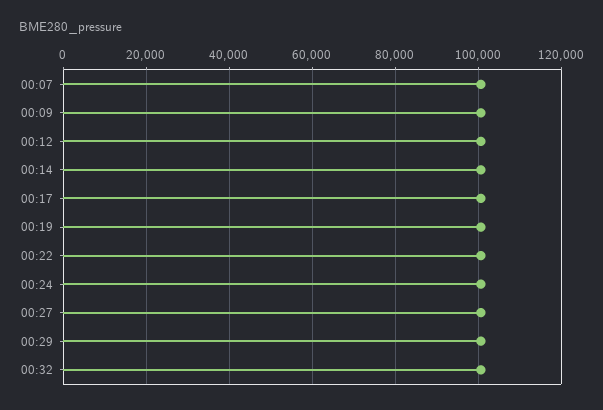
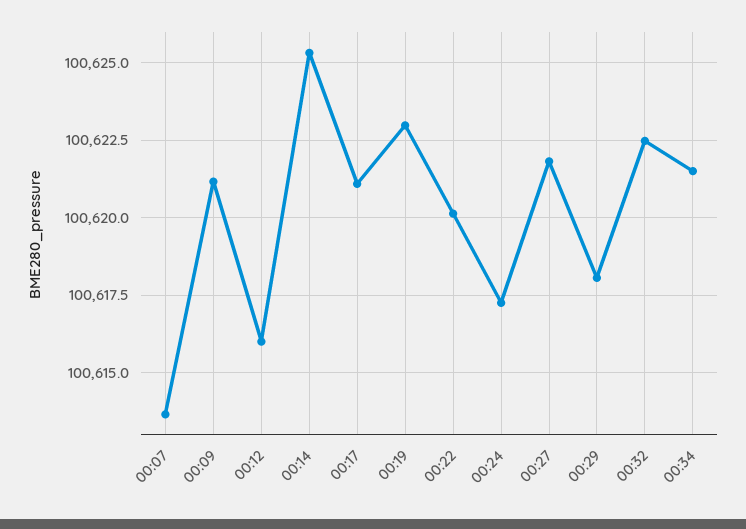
00:34: none -> 100621.5

